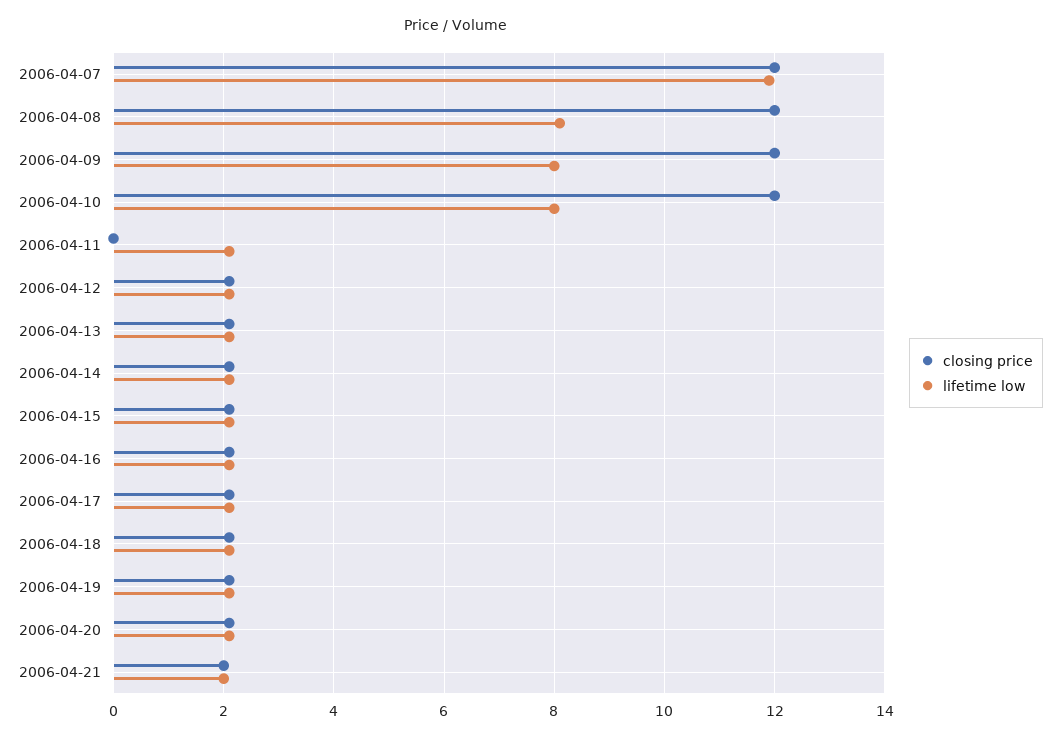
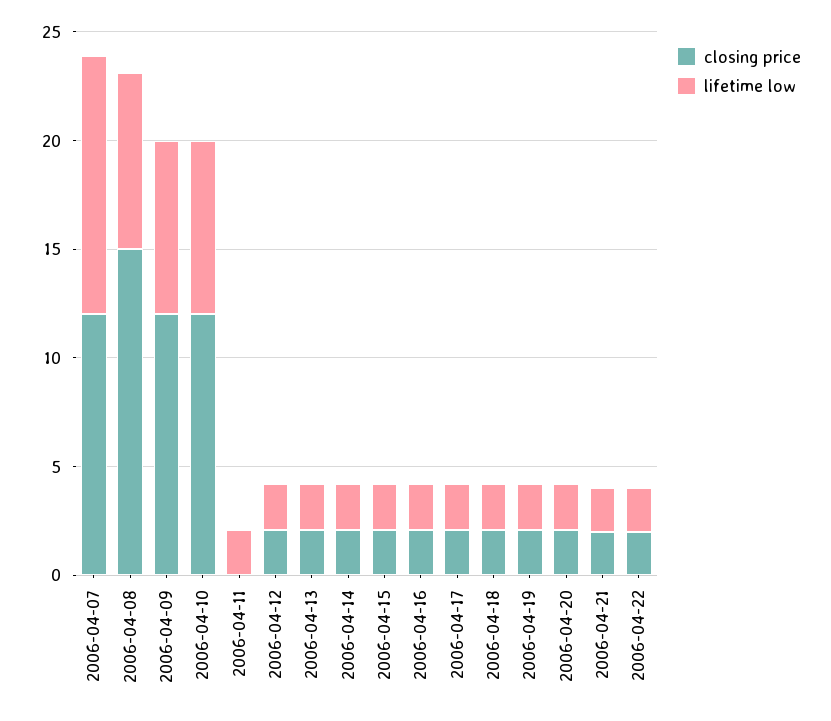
closing price, 2006-04-08: 12 -> 15
closing price, 2006-04-22: none -> 2
lifetime low, 2006-04-22: none -> 2

